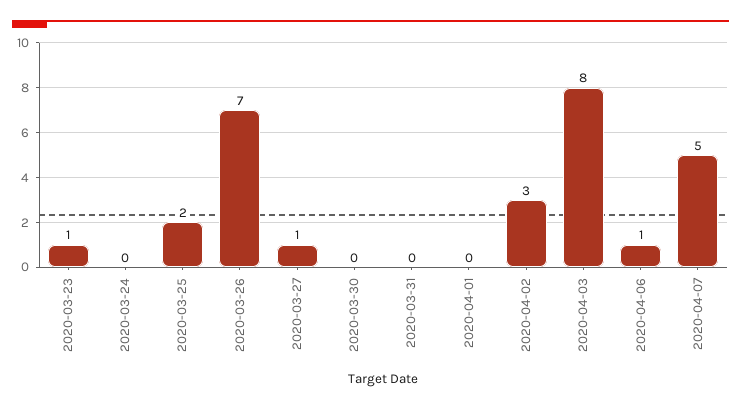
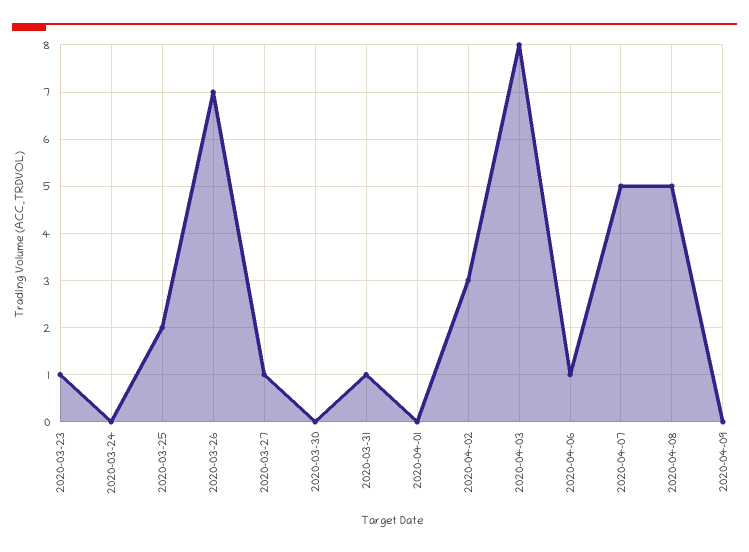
2020-03-31: 0 -> 1
2020-04-08: none -> 5
2020-04-09: none -> 0

